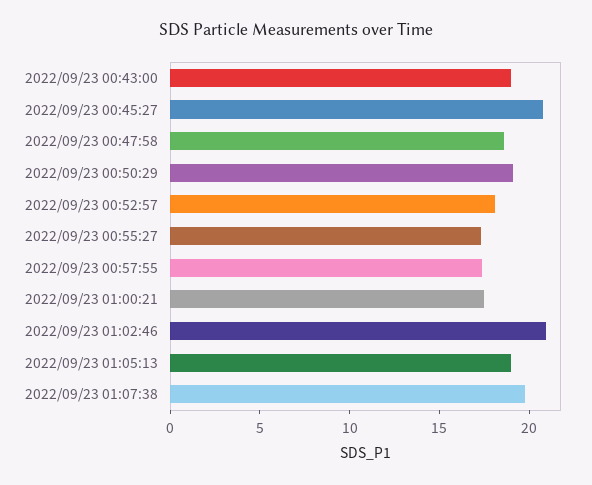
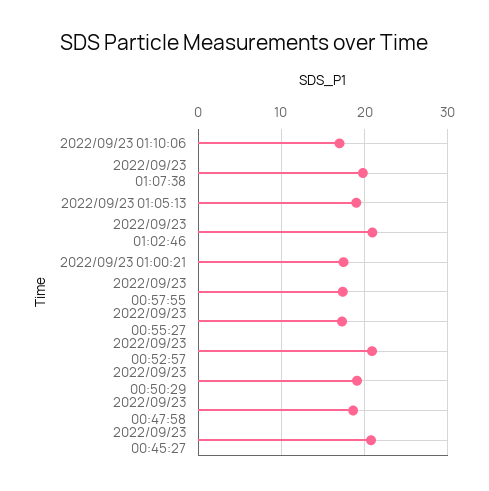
2022/09/23 00:43:00: 19 -> none
2022/09/23 00:52:57: 18 -> 21
2022/09/23 01:10:06: none -> 17

